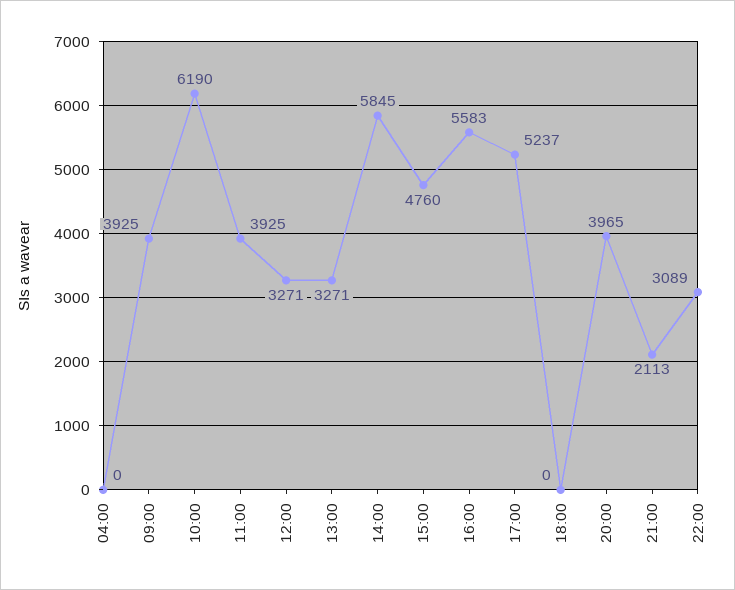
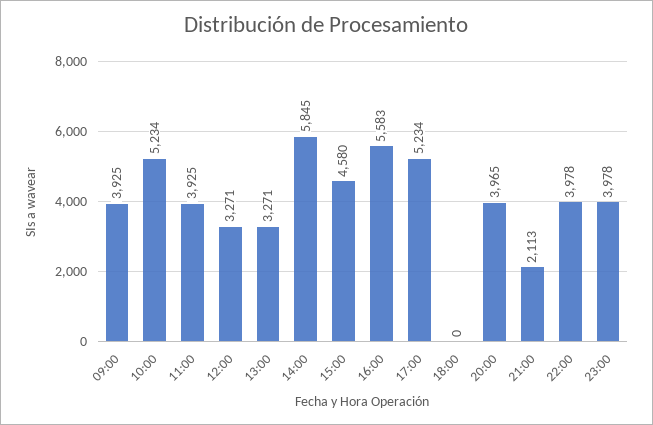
04:00: 0 -> none
10:00: 6190 -> 5234
15:00: 4760 -> 4580
17:00: 5237 -> 5234
22:00: 3089 -> 3978
23:00: none -> 3978

